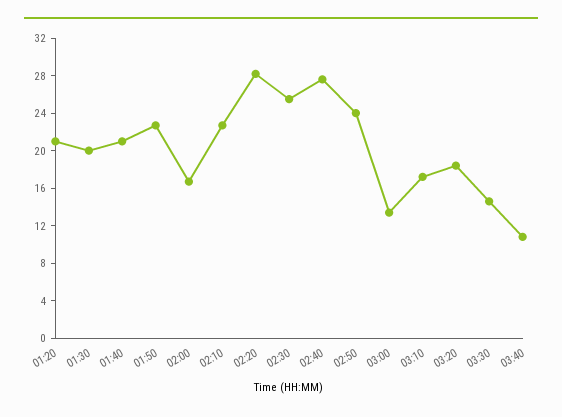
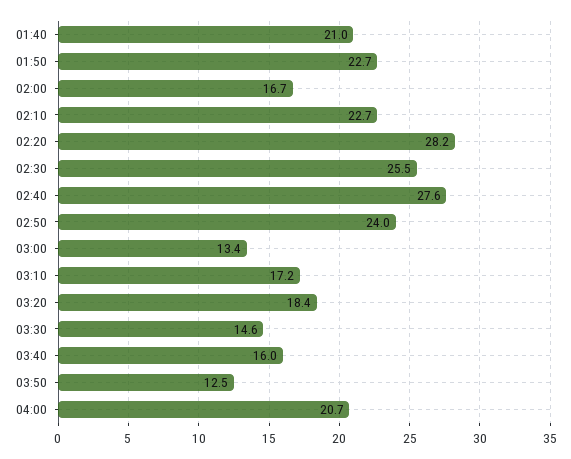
01:20: 21 -> none
01:30: 20 -> none
03:40: 11 -> 16
03:50: none -> 12.5
04:00: none -> 20.7

